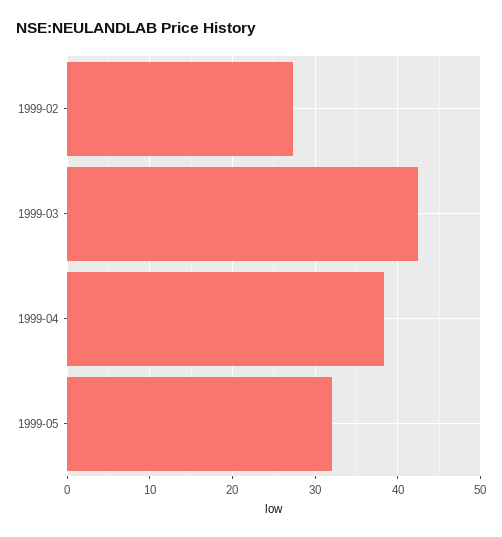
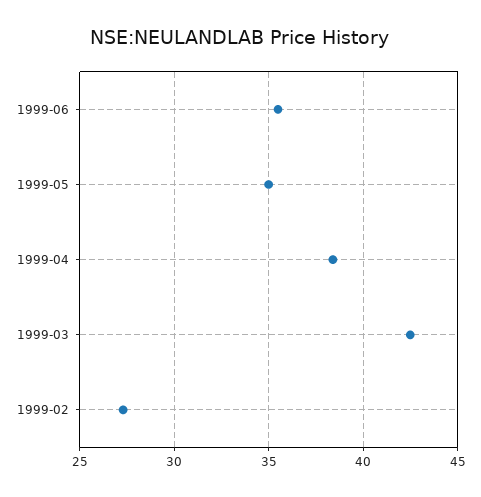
1999-05: 32 -> 35
1999-06: none -> 35.5

